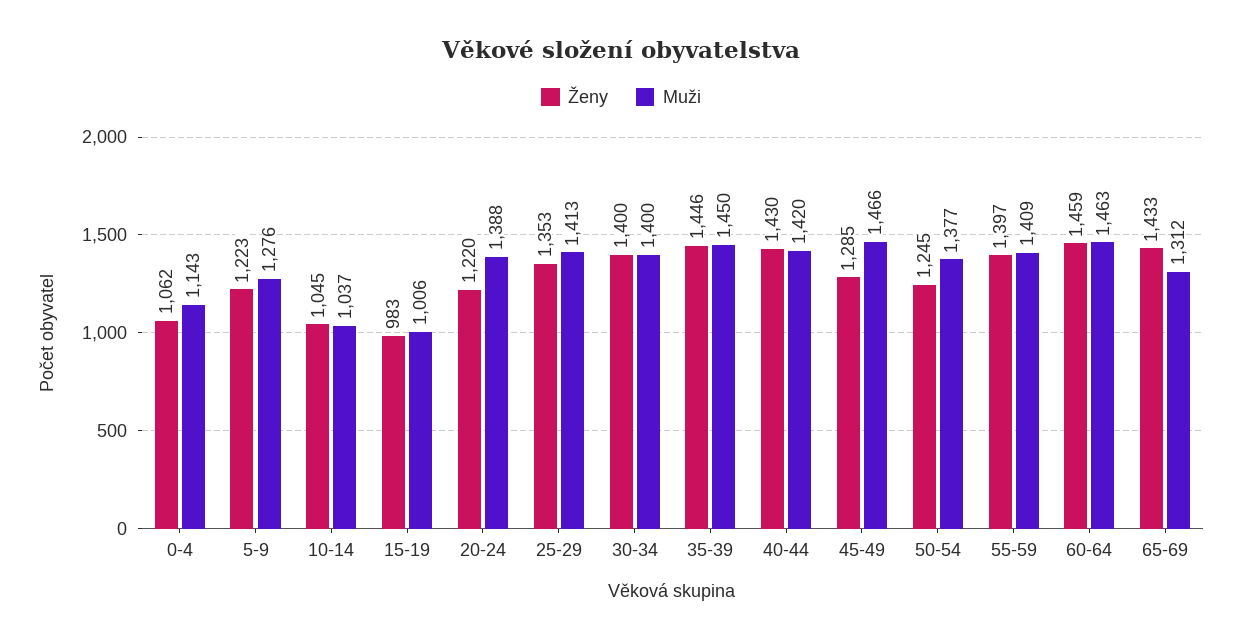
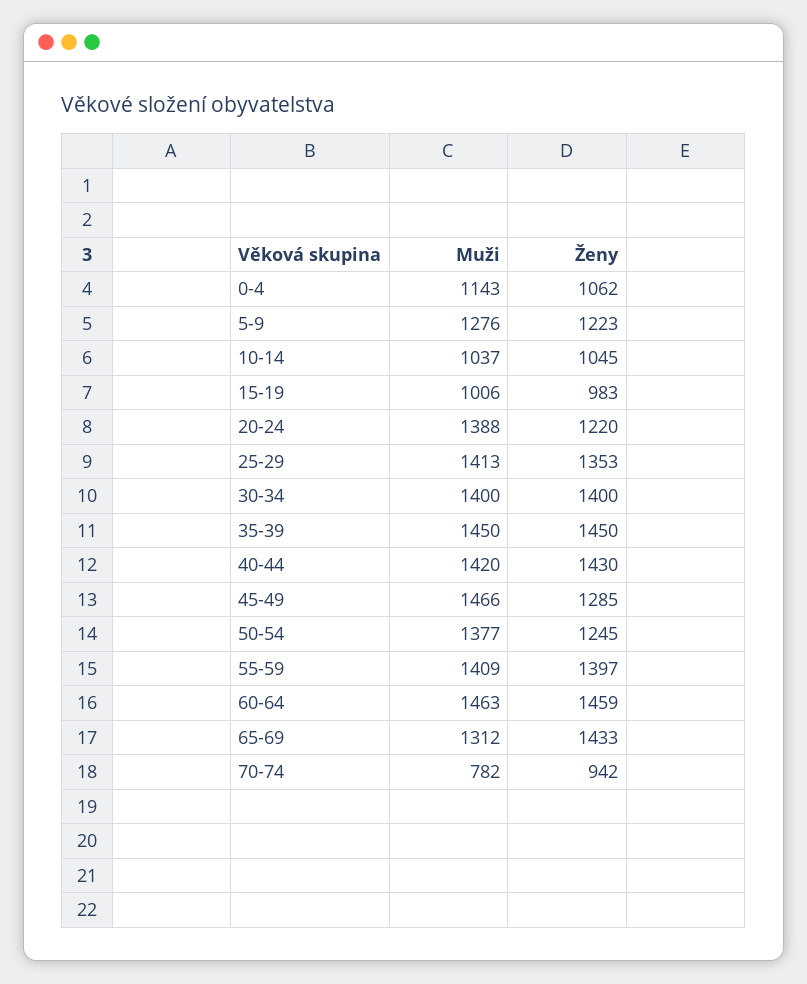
Ženy, 35-39: 1446 -> 1450
Muži, 70-74: none -> 782
Ženy, 70-74: none -> 942

